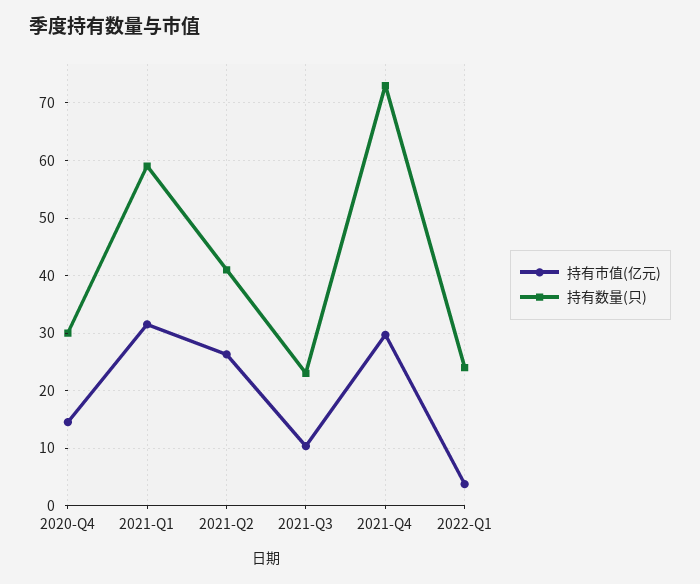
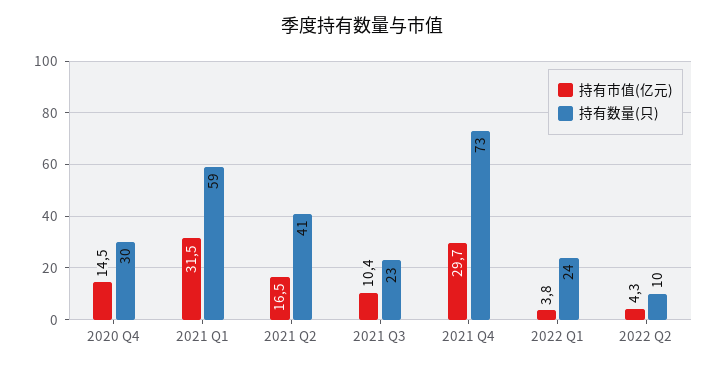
持有市值(亿元), 2021-Q2: 26 -> 16.5
持有市值(亿元), 2022 Q2: none -> 4.3
持有数量(只), 2022 Q2: none -> 10

